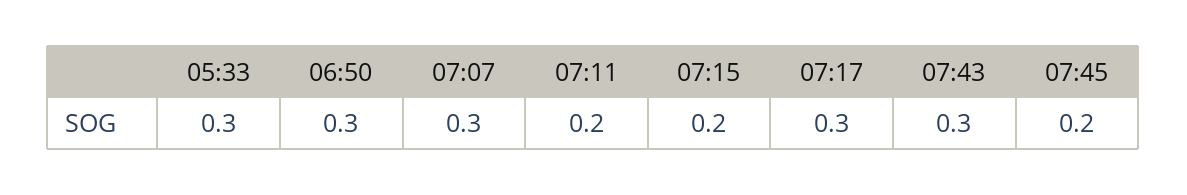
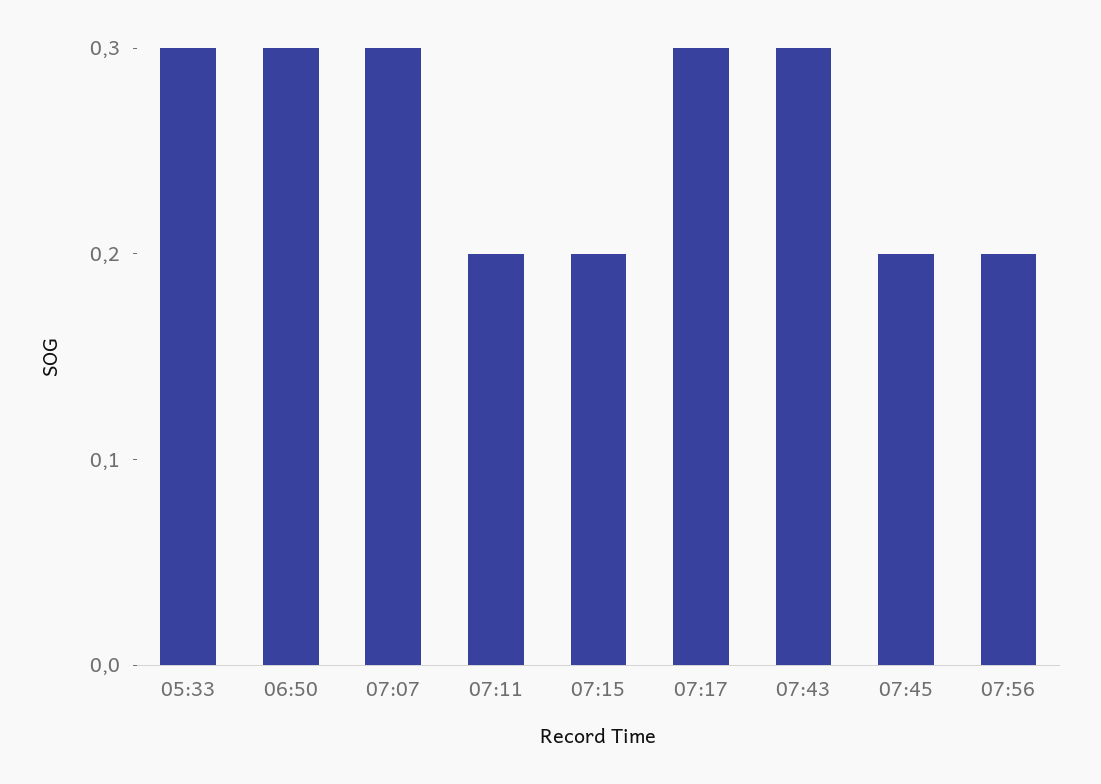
07:56: none -> 0.2

